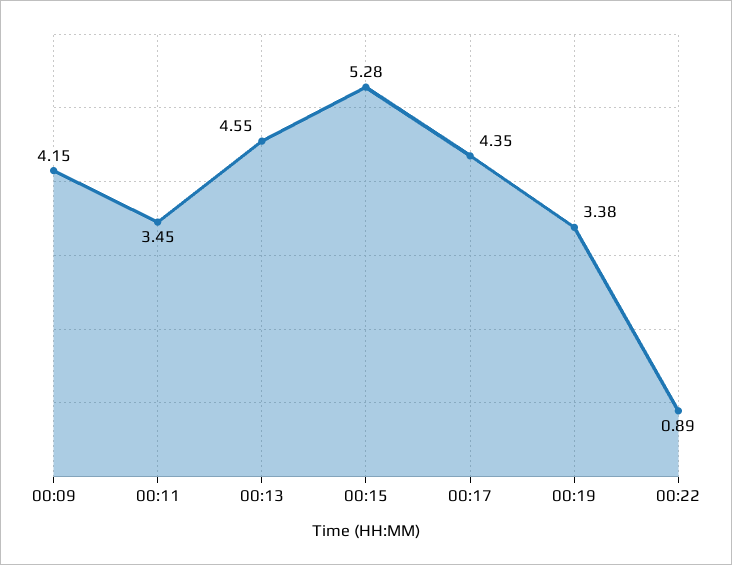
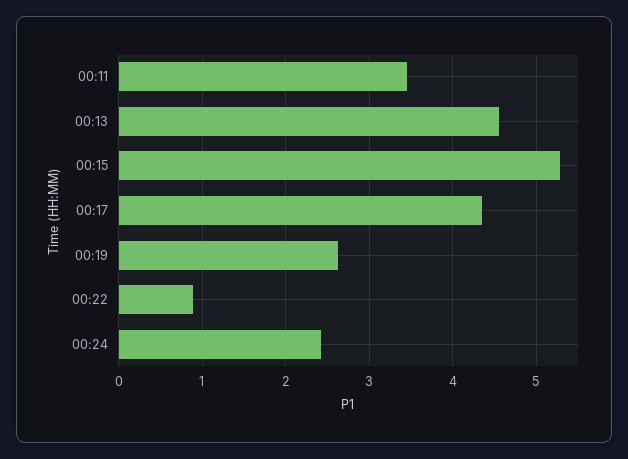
00:09: 4.15 -> none
00:19: 3.38 -> 2.6
00:24: none -> 2.4

